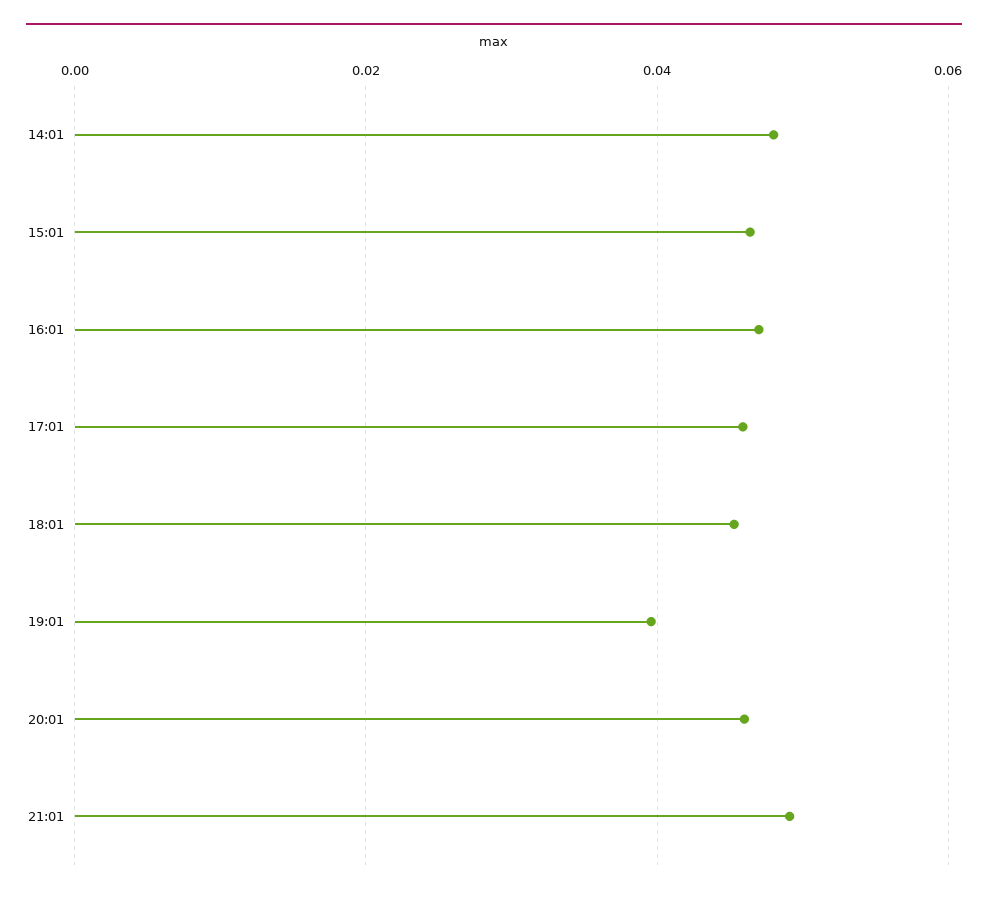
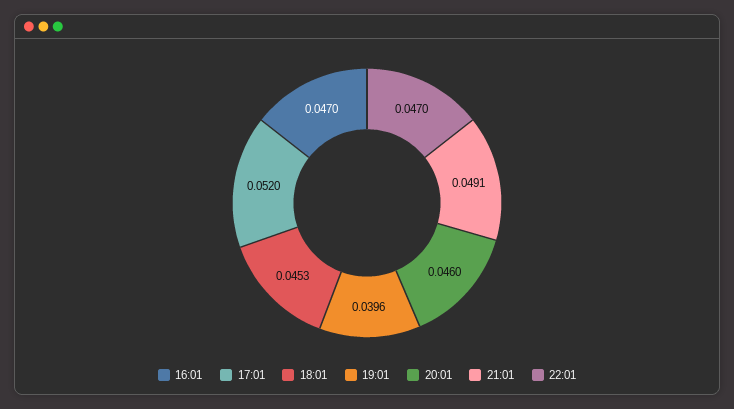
14:01: 0.048 -> none
15:01: 0.046 -> none
17:01: 0.046 -> 0.052
22:01: none -> 0.047

